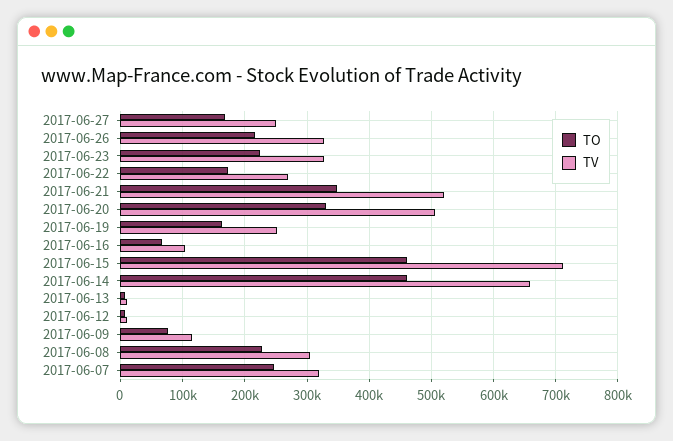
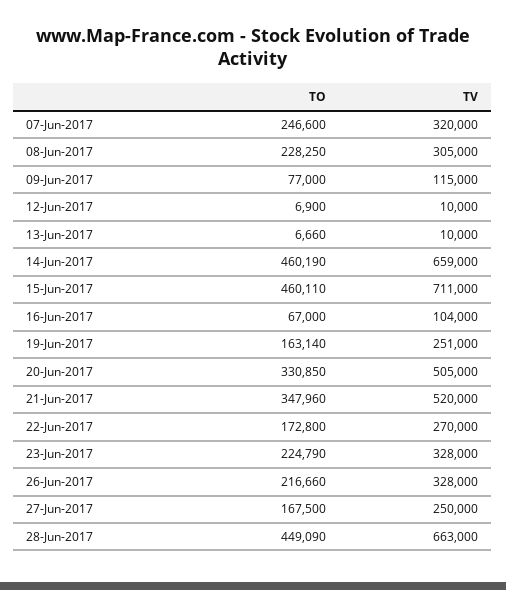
TO, 28-Jun-2017: none -> 449090
TV, 28-Jun-2017: none -> 663000

